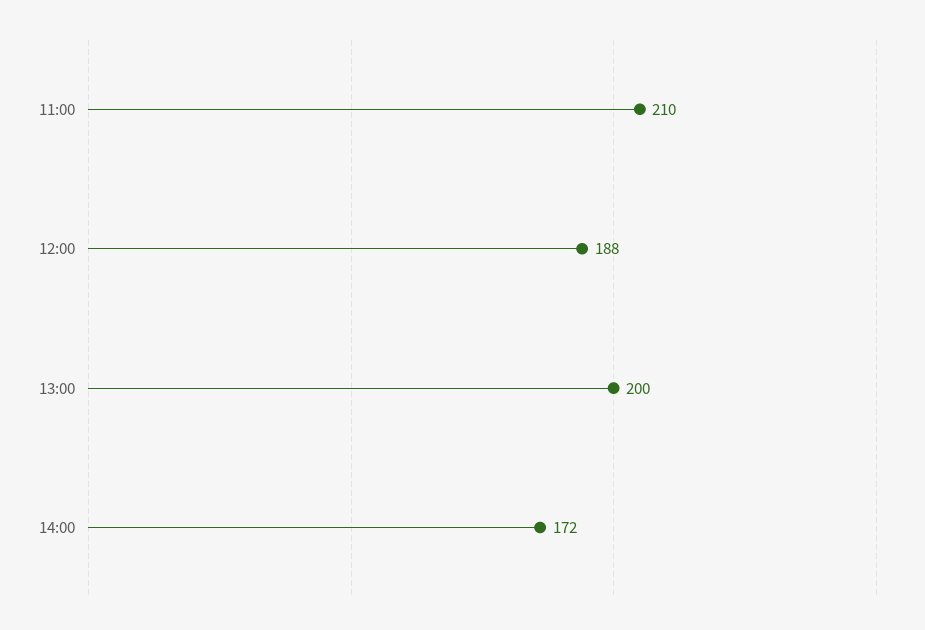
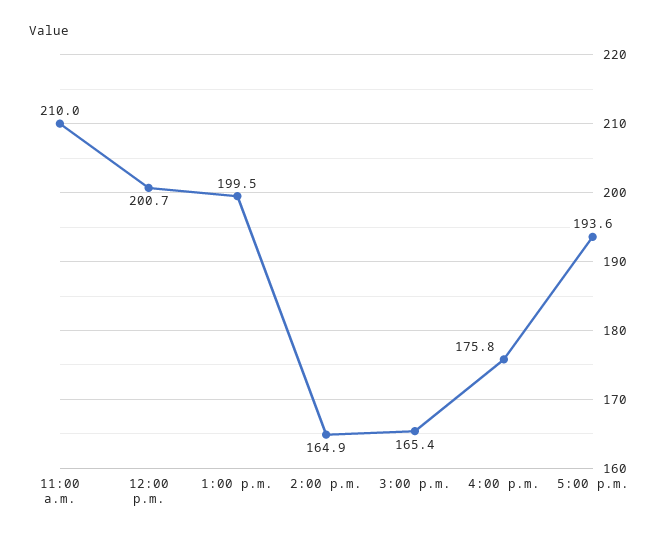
12:00: 188 -> 200.7
14:00: 172 -> 164.9
3:00 p.m.: none -> 165.4
4:00 p.m.: none -> 175.8
5:00 p.m.: none -> 193.6

